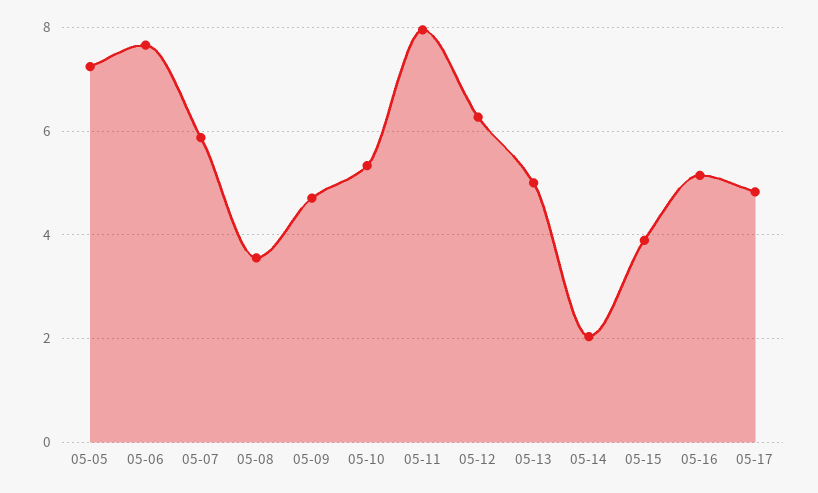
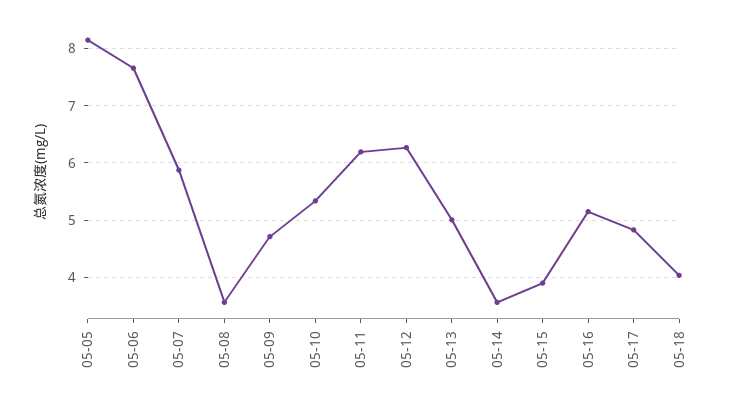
05-05: 7.2 -> 8.2
05-11: 8 -> 6.2
05-14: 2 -> 3.6
05-18: none -> 4

